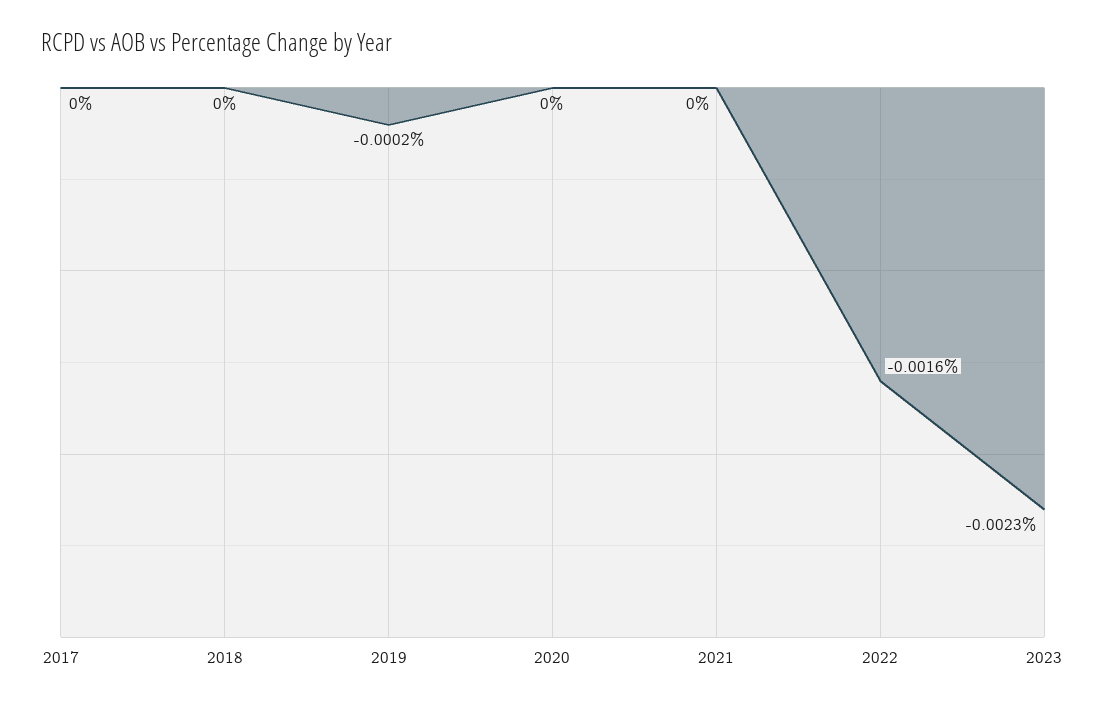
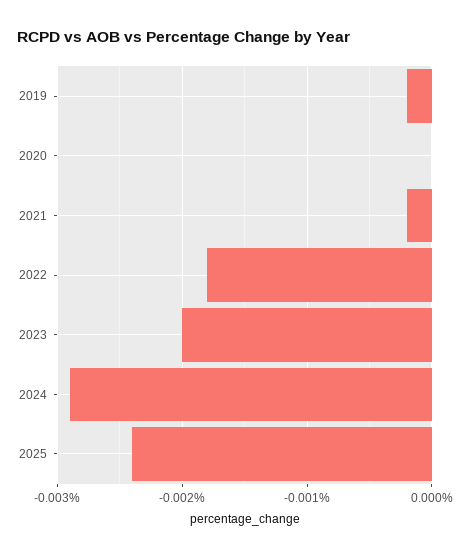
2017: 0 -> none
2018: 0 -> none
2021: 0 -> -0.0002
2022: -0.0016 -> -0.0018
2023: -0.0023 -> -0.002
2024: none -> -0.0029
2025: none -> -0.0024

